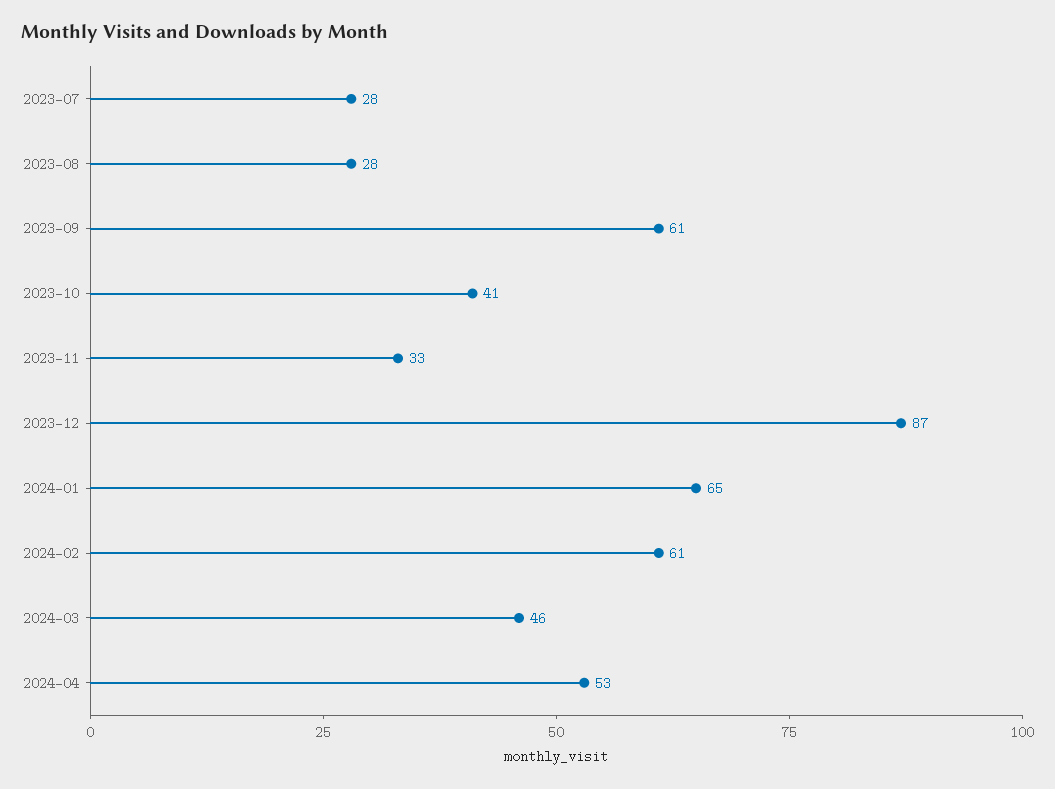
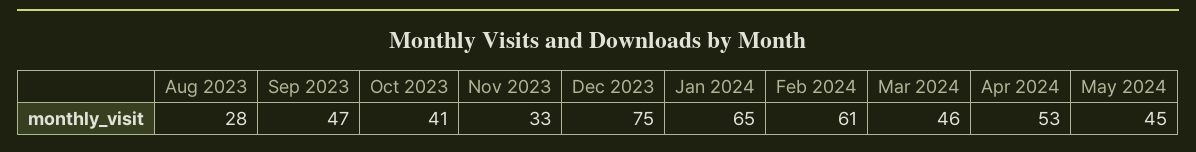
2023-07: 28 -> none
2023-09: 61 -> 47
2023-12: 87 -> 75
May 2024: none -> 45

